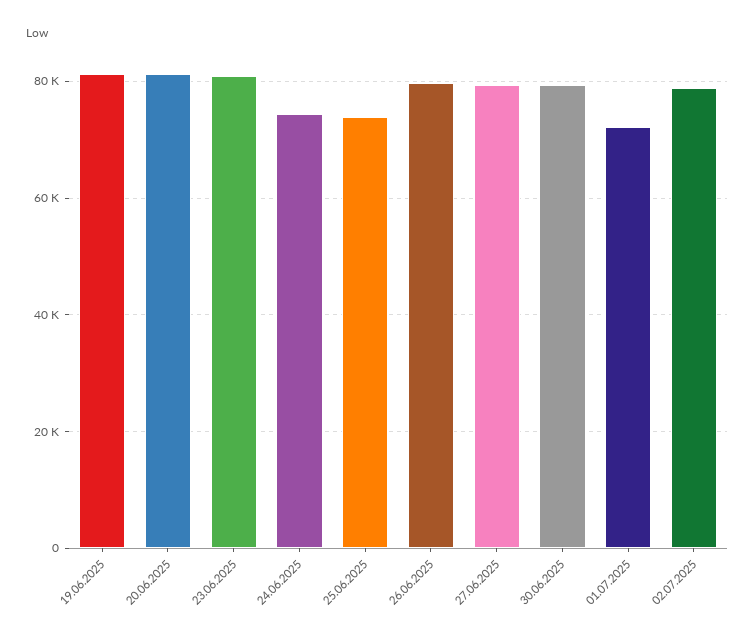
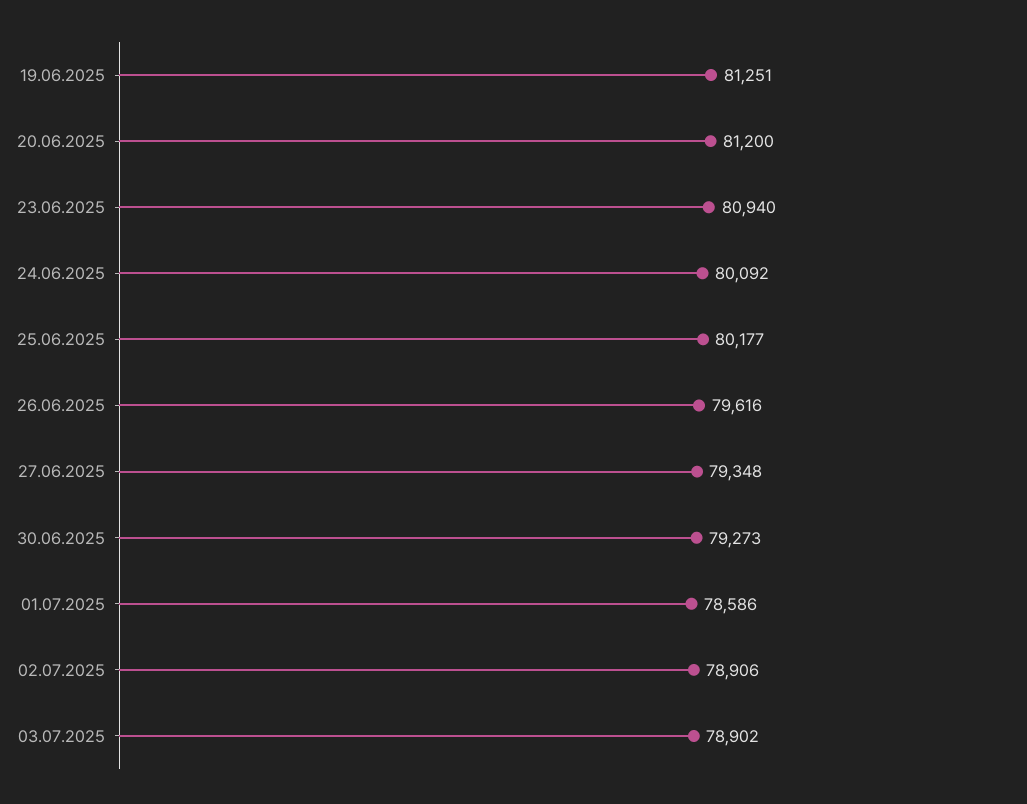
24.06.2025: 74000 -> 80092
25.06.2025: 74000 -> 80177
01.07.2025: 72000 -> 78586
03.07.2025: none -> 78902

